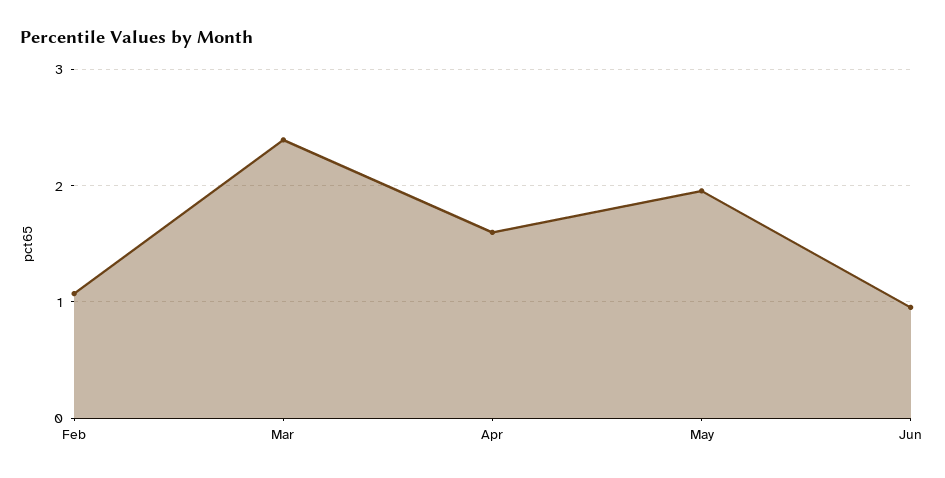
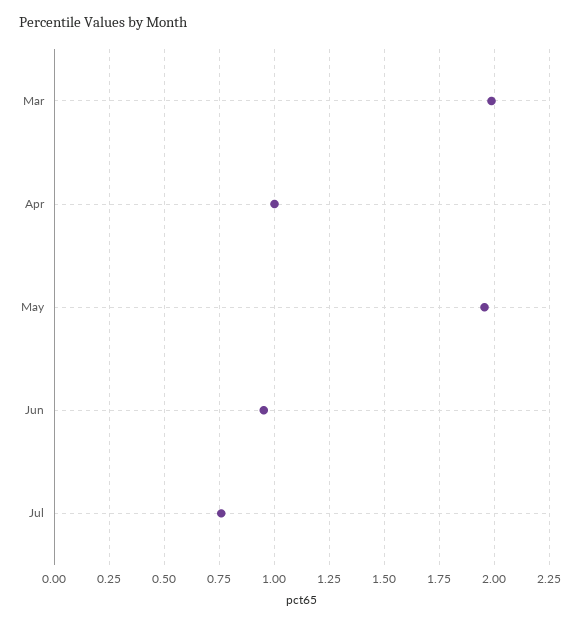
Feb: 1.1 -> none
Mar: 2.4 -> 2
Apr: 1.6 -> 1
Jul: none -> 0.75

